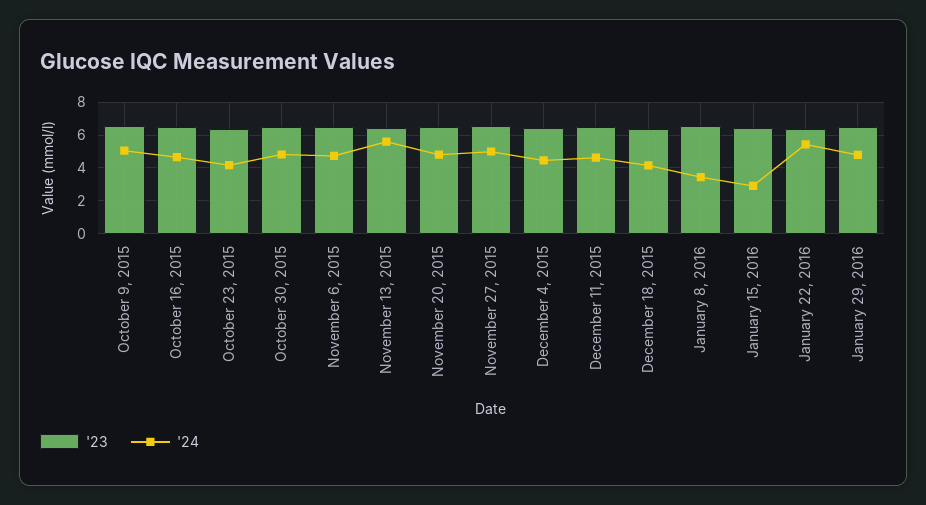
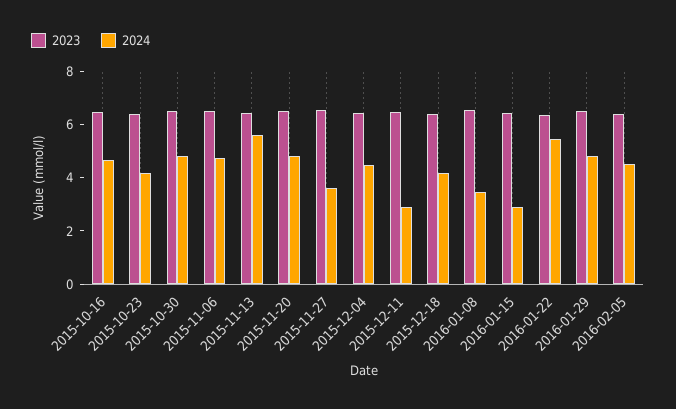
'23, October 9, 2015: 6.5 -> none
'24, October 9, 2015: 5 -> none
'24, November 27, 2015: 5 -> 3.5
'24, December 11, 2015: 4.5 -> 3
'23, 2016-02-05: none -> 6.5
'24, 2016-02-05: none -> 4.5

